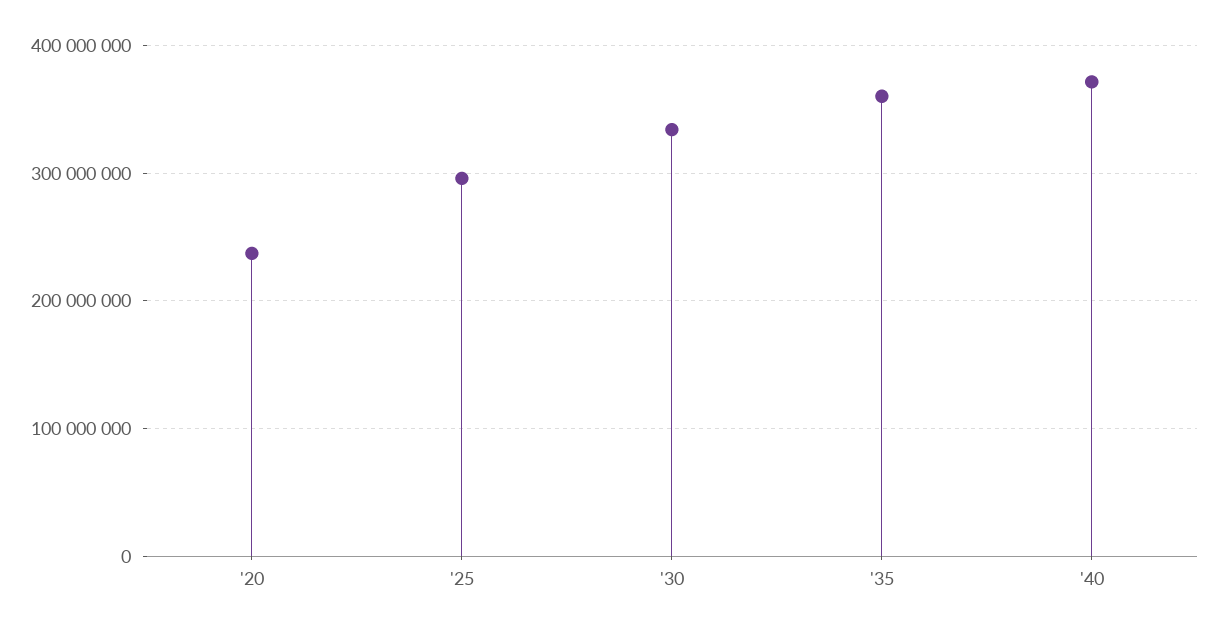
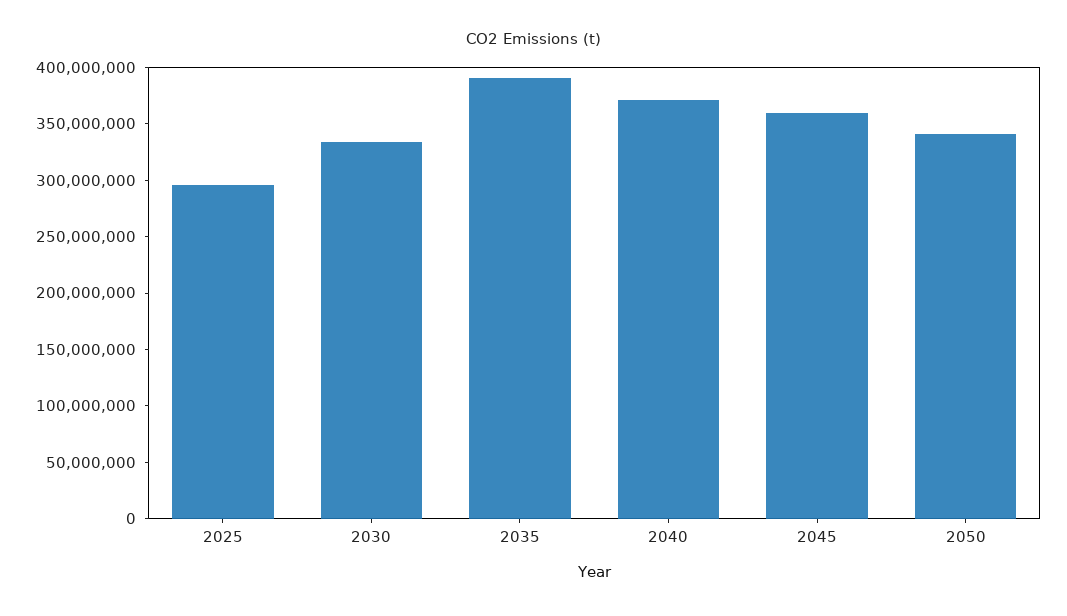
'20: 240000000 -> none
'35: 360000000 -> 390000000
2045: none -> 360000000
2050: none -> 340000000

